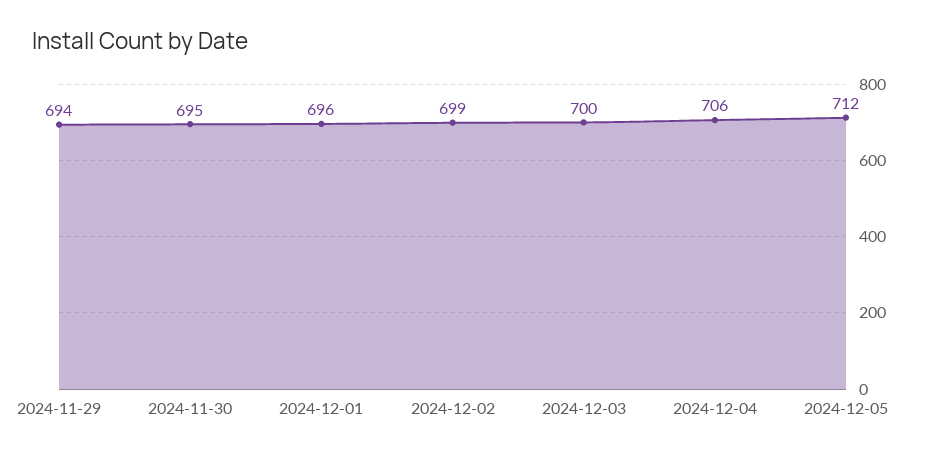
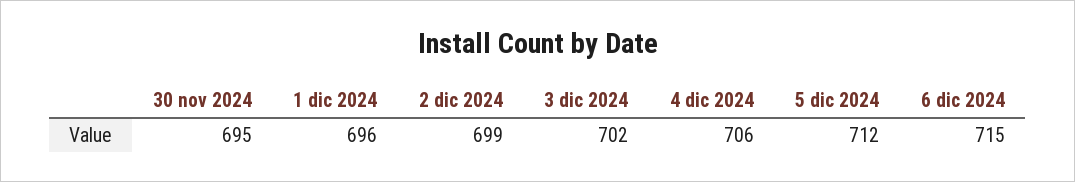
2024-11-29: 694 -> none
2024-12-03: 700 -> 702
6 dic 2024: none -> 715

